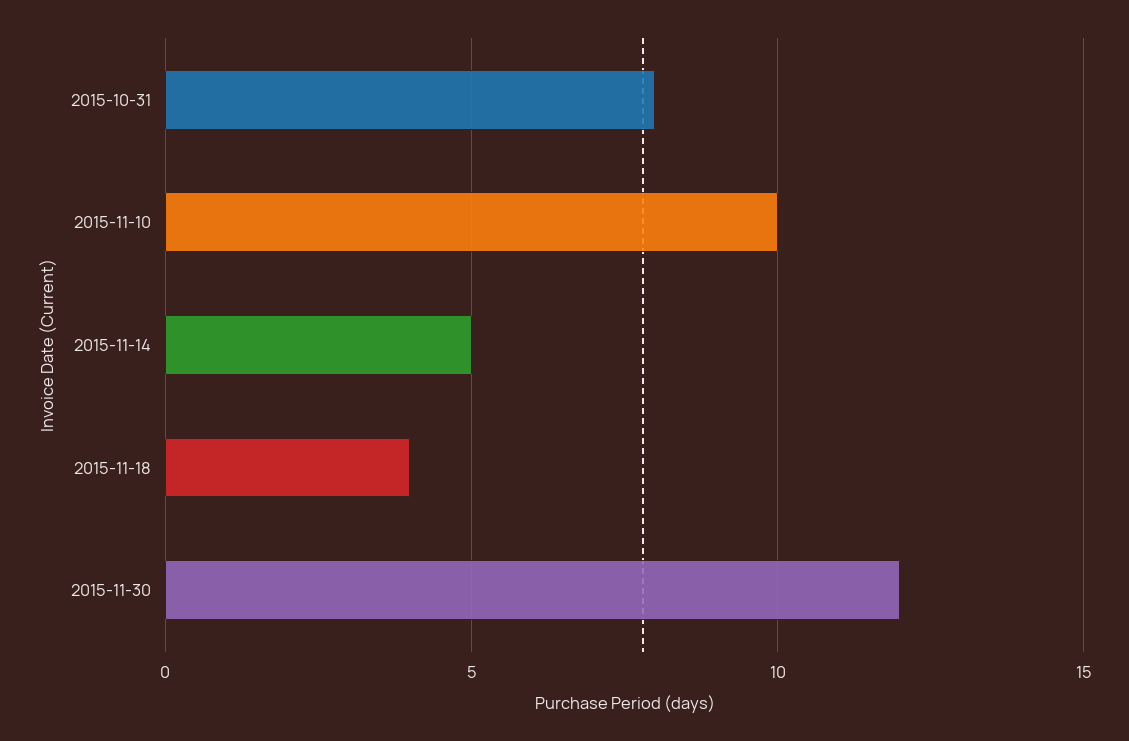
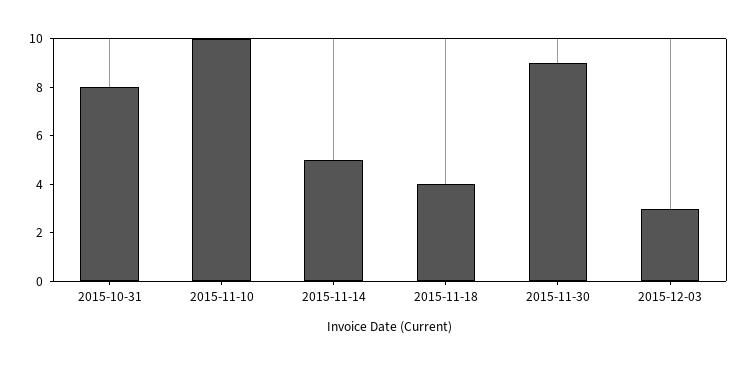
2015-11-30: 12 -> 9
2015-12-03: none -> 3

